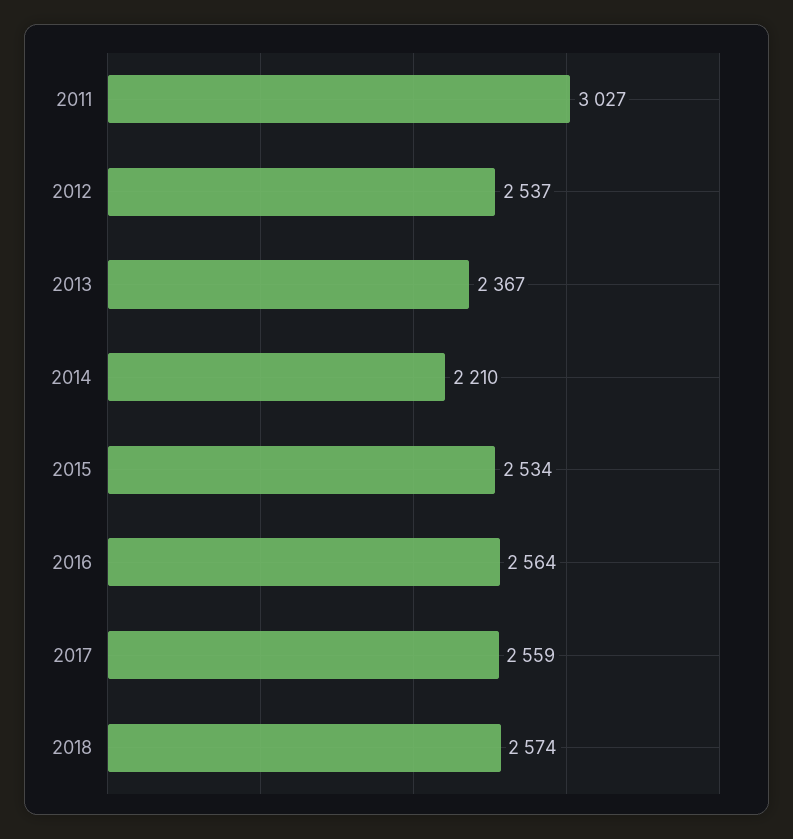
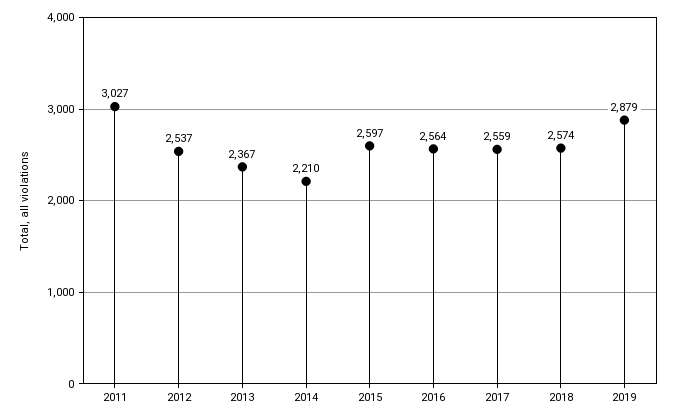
2015: 2534 -> 2597
2019: none -> 2879

